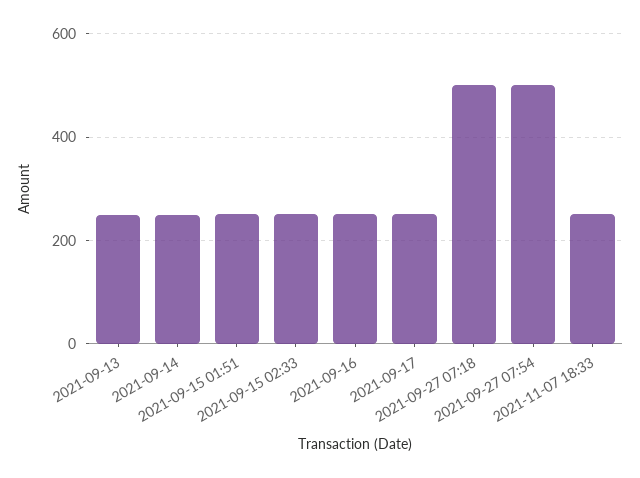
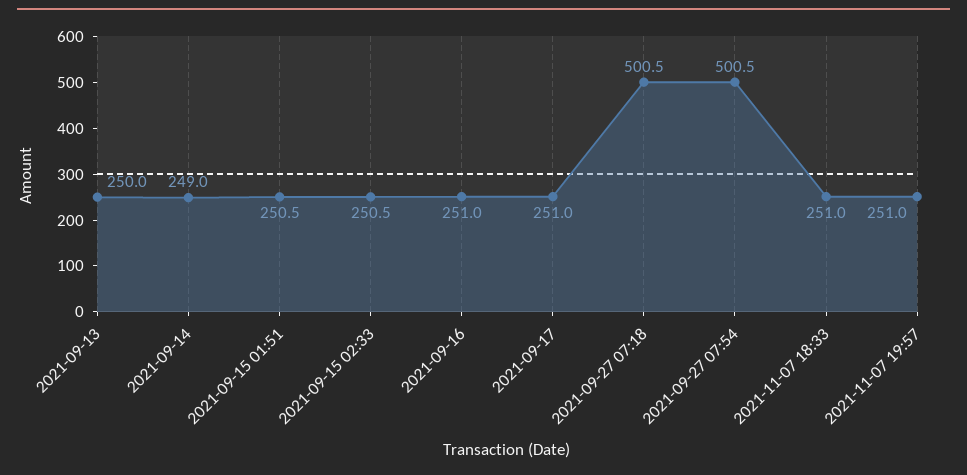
2021-11-07 19:57: none -> 251

